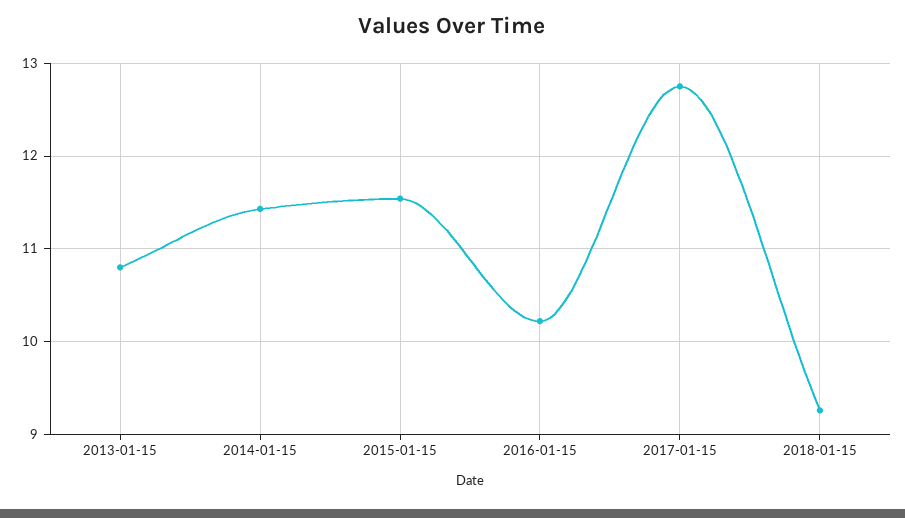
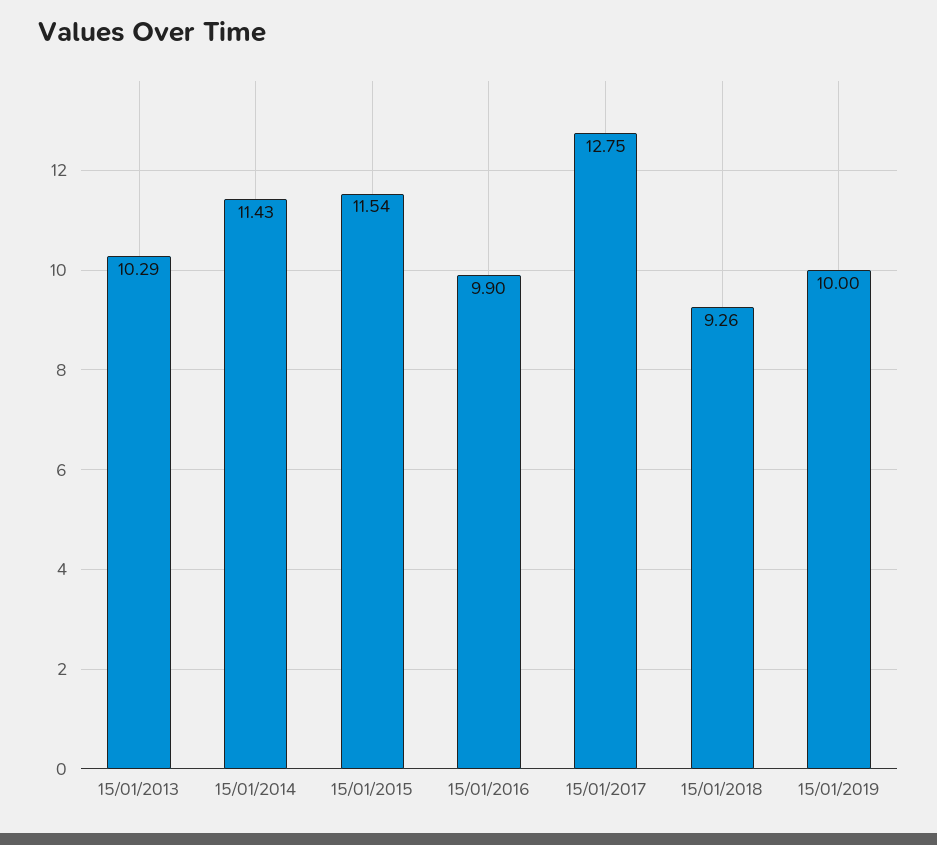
2013-01-15: 10.8 -> 10.29
2016-01-15: 10.2 -> 9.9
15/01/2019: none -> 10

